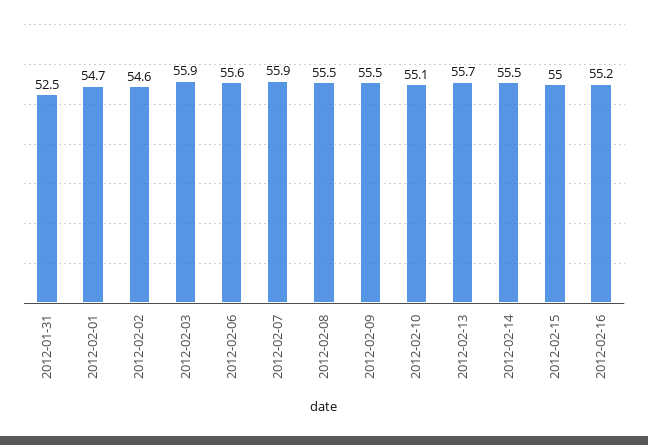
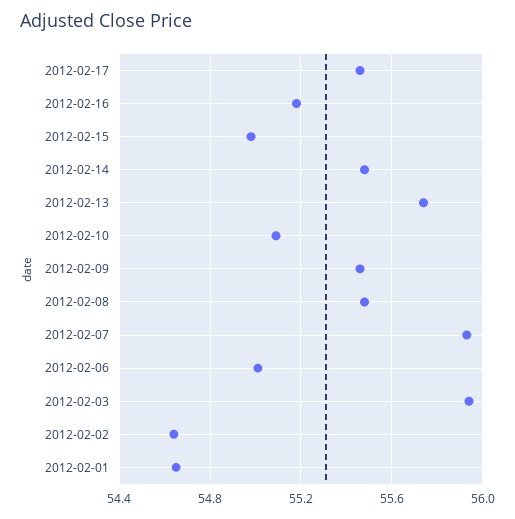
2012-01-31: 52.5 -> none
2012-02-06: 55.6 -> 55
2012-02-17: none -> 55.45

